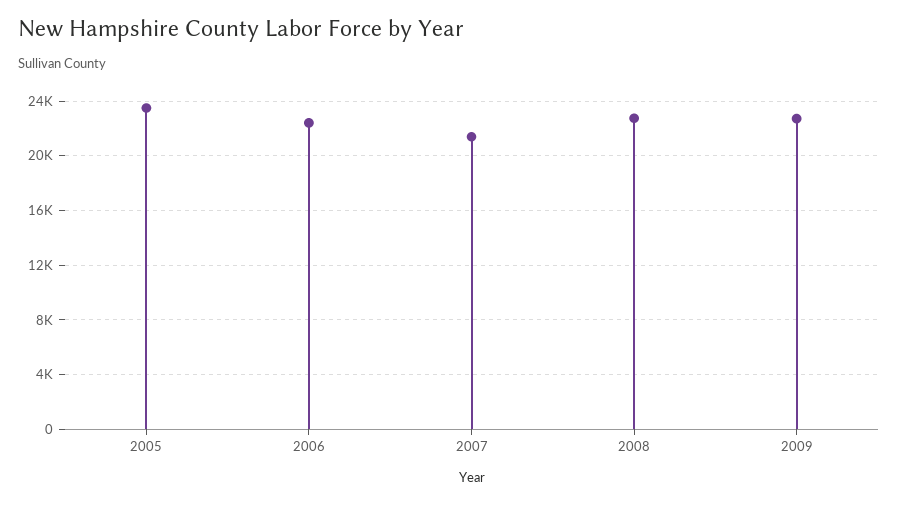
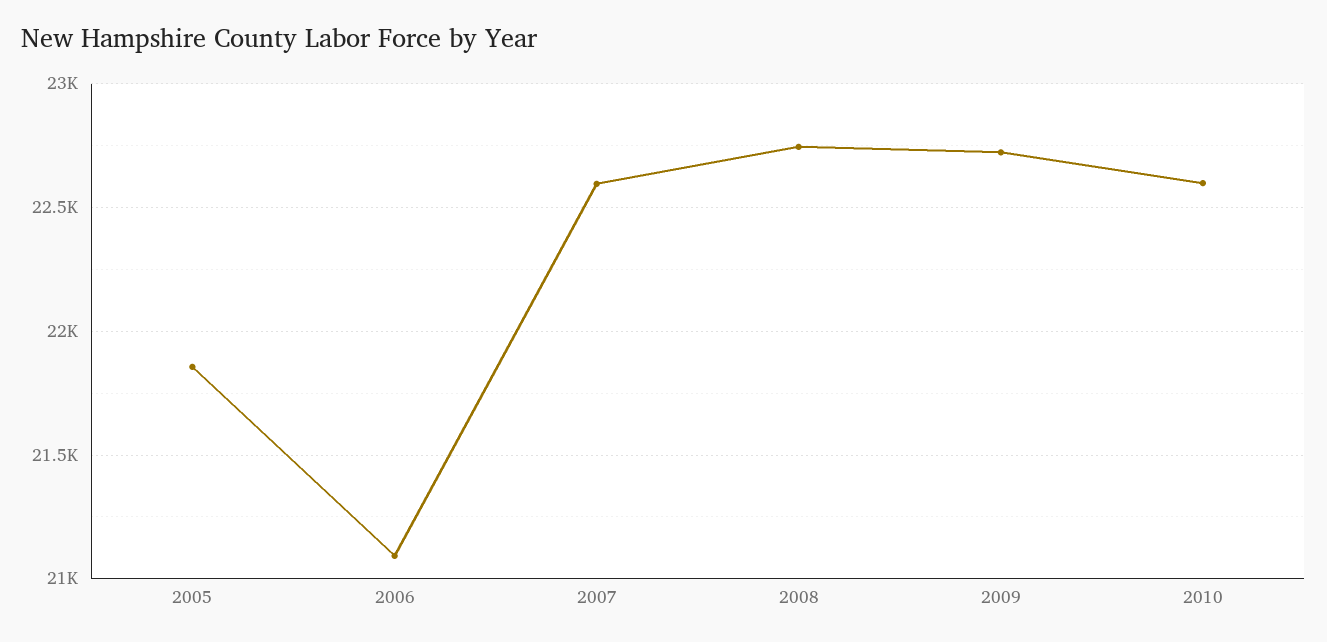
2005: 23500 -> 21850
2006: 22500 -> 21100
2007: 21500 -> 22600
2010: none -> 22600

